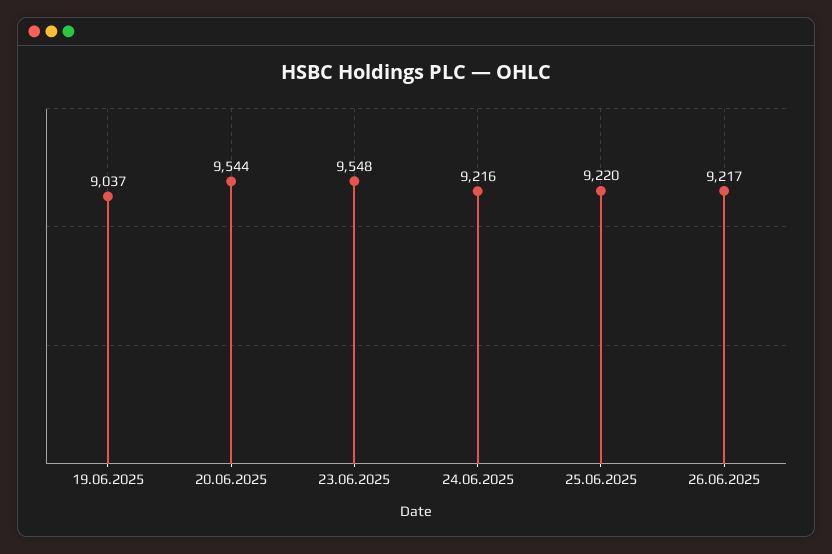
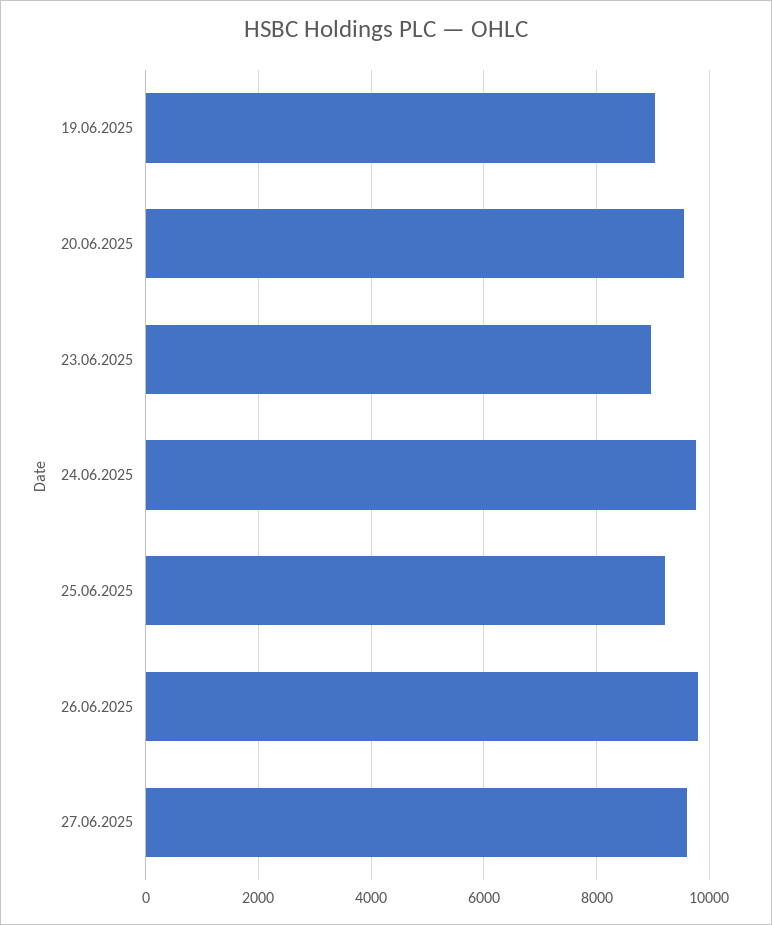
23.06.2025: 9548 -> 9000
24.06.2025: 9216 -> 9800
26.06.2025: 9217 -> 9800
27.06.2025: none -> 9600

